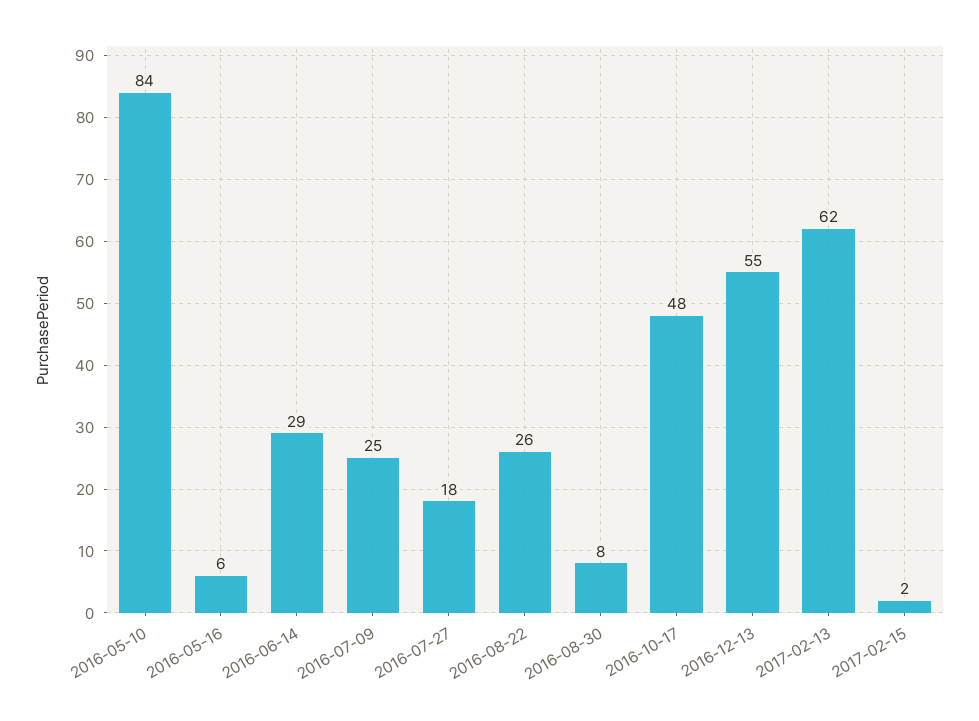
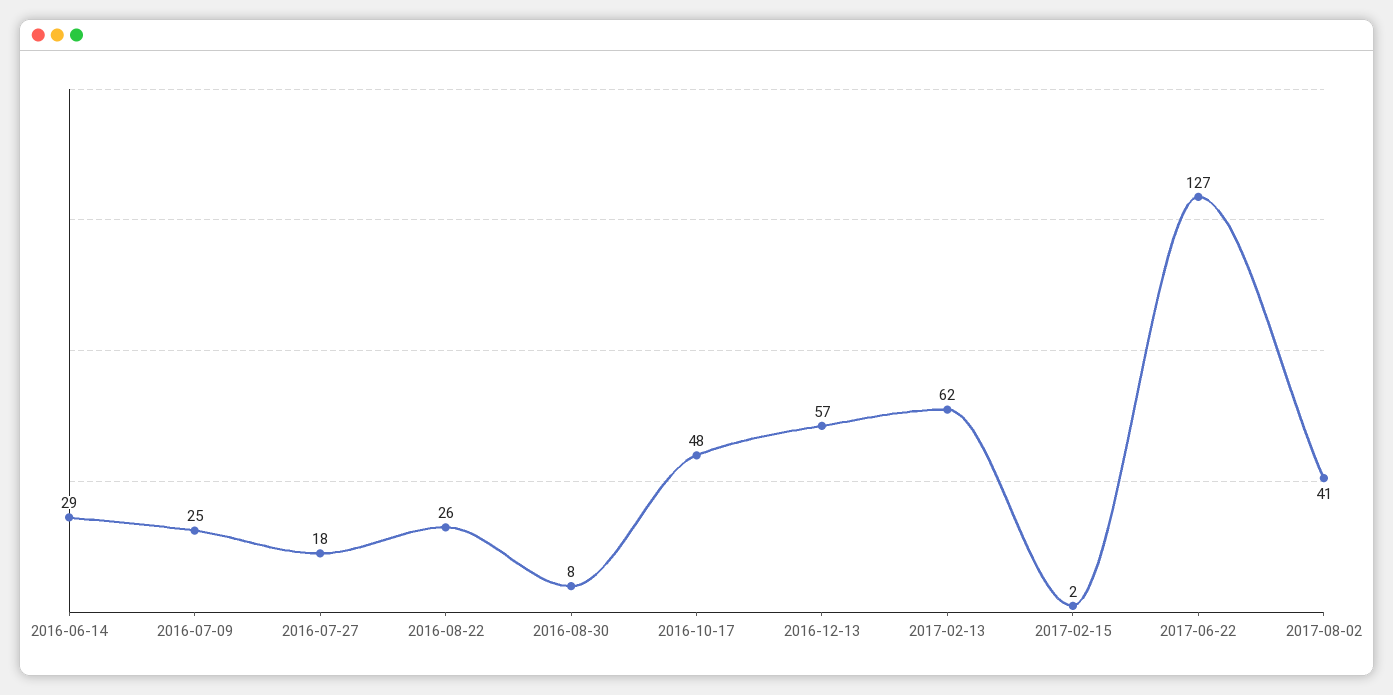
2016-05-10: 84 -> none
2016-05-16: 6 -> none
2016-12-13: 55 -> 57
2017-06-22: none -> 127
2017-08-02: none -> 41

